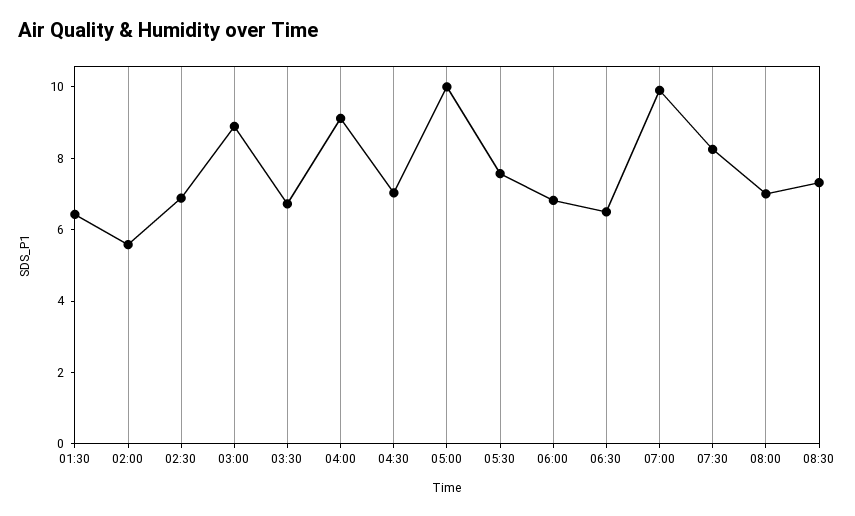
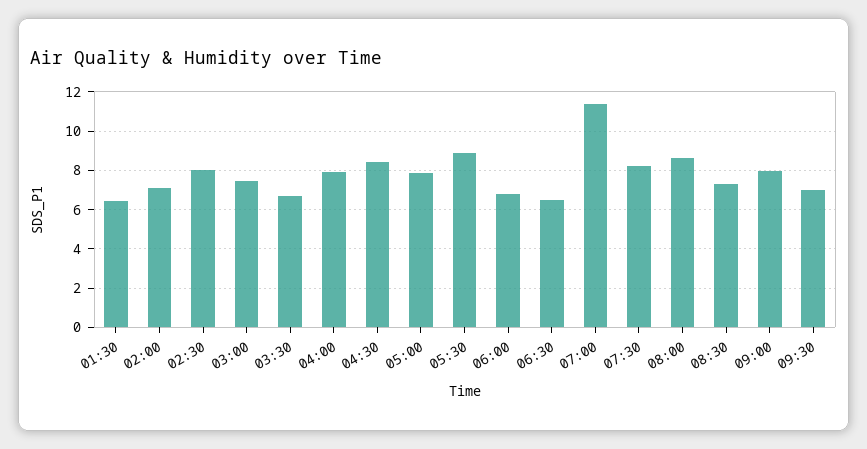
02:00: 5.5 -> 7
02:30: 7 -> 8
03:00: 9 -> 7.5
04:00: 9 -> 8
04:30: 7 -> 8.5
05:00: 10 -> 8
05:30: 7.5 -> 9
07:00: 10 -> 11.5
08:00: 7 -> 8.5
09:00: none -> 8
09:30: none -> 7

